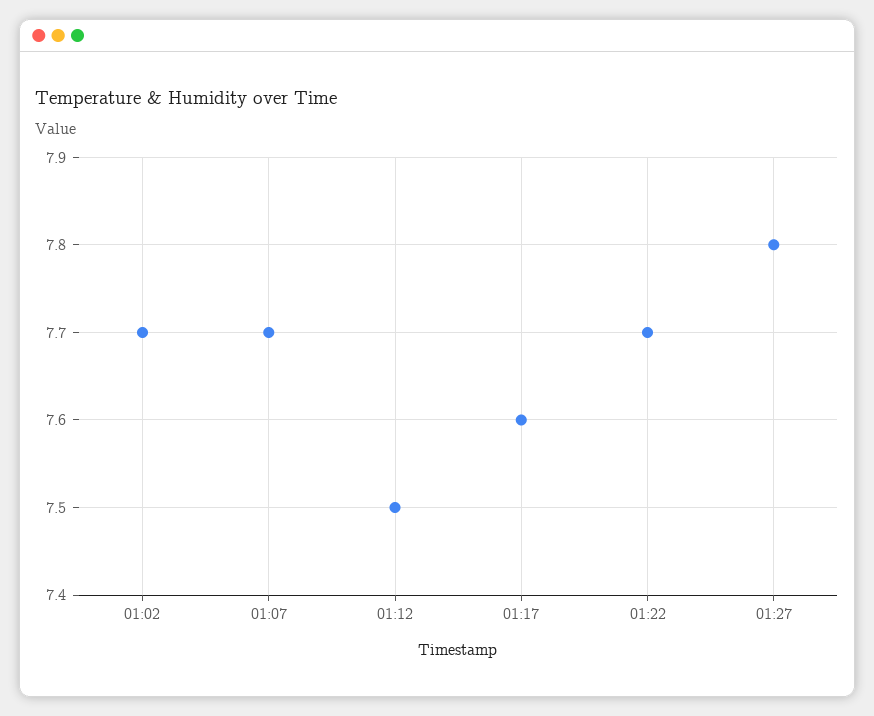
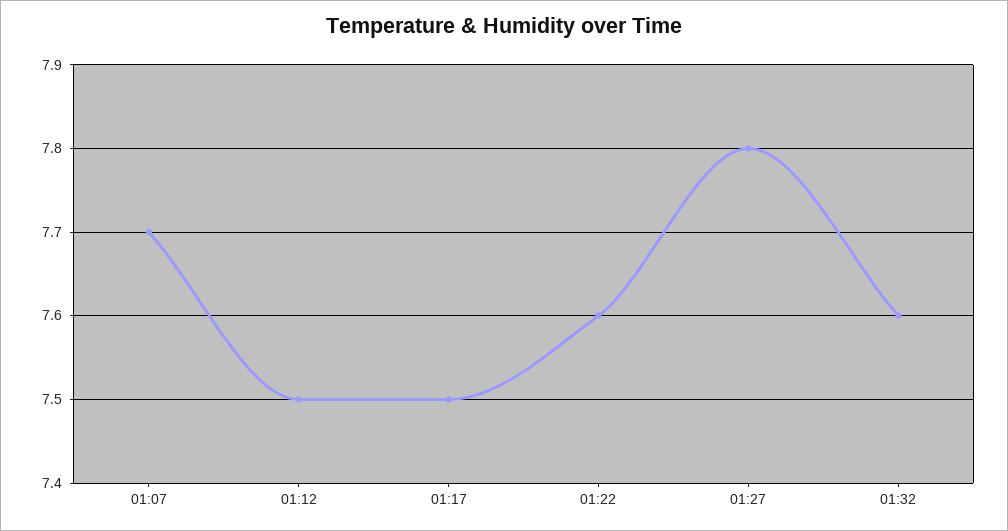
01:02: 7.7 -> none
01:17: 7.6 -> 7.5
01:22: 7.7 -> 7.6
01:32: none -> 7.6

